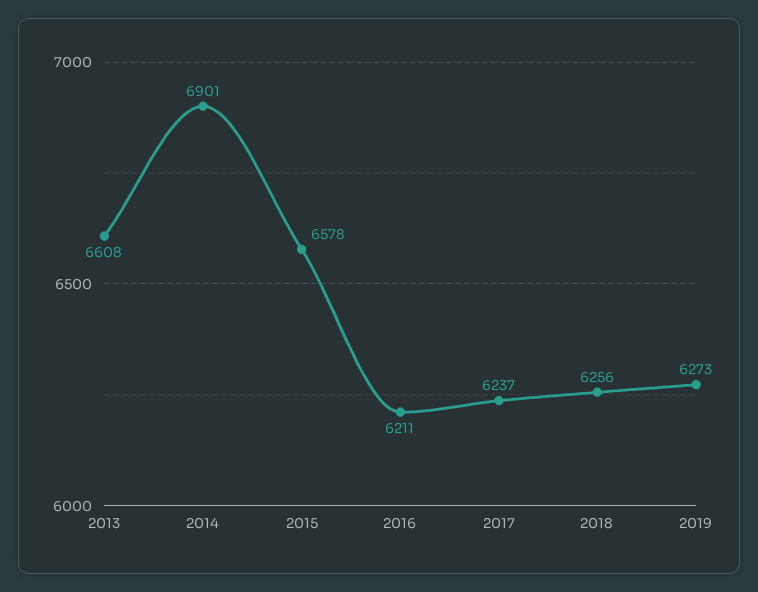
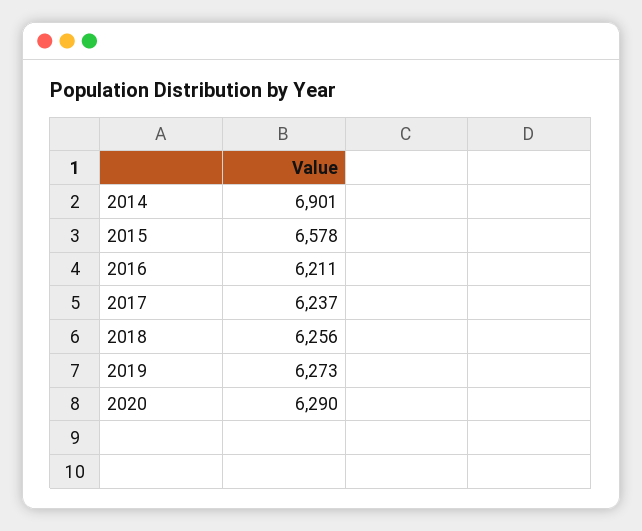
2013: 6608 -> none
2020: none -> 6290

